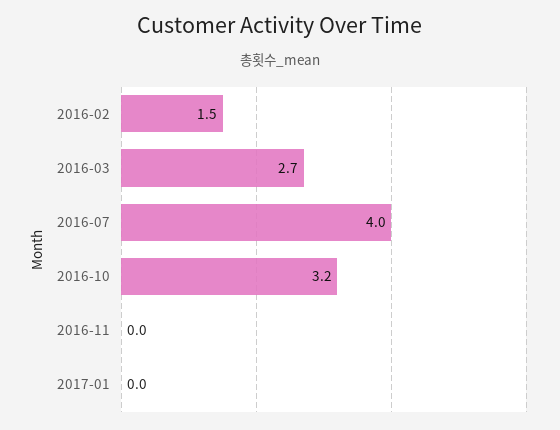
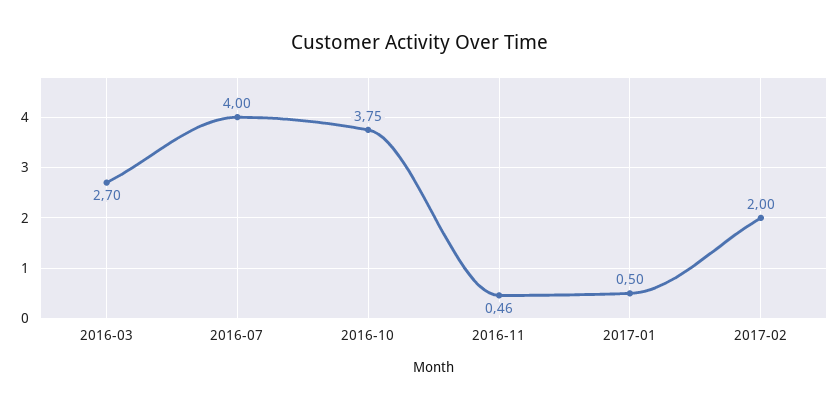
2016-02: 1.5 -> none
2016-10: 3.2 -> 3.75
2016-11: 0 -> 0.46
2017-01: 0 -> 0.5
2017-02: none -> 2

